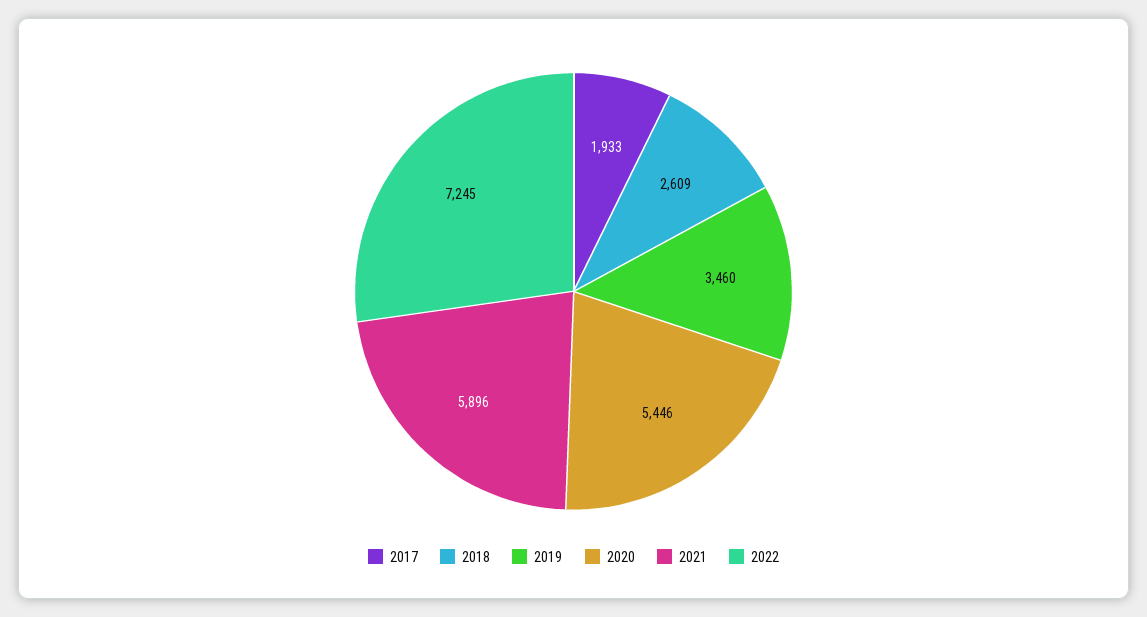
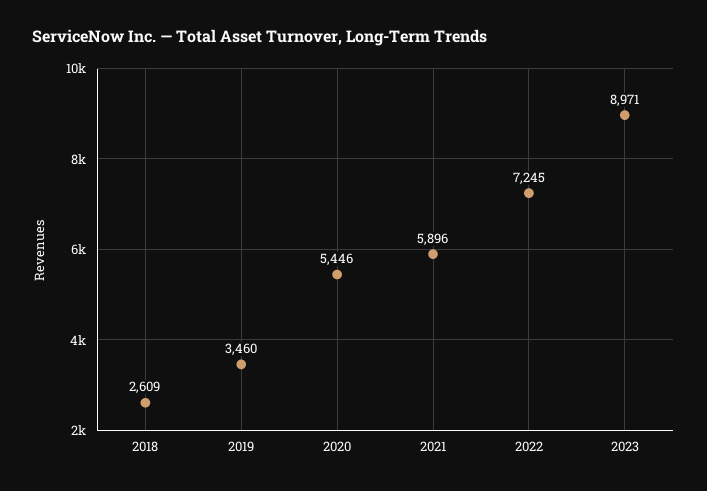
2017: 1933 -> none
2023: none -> 8971

